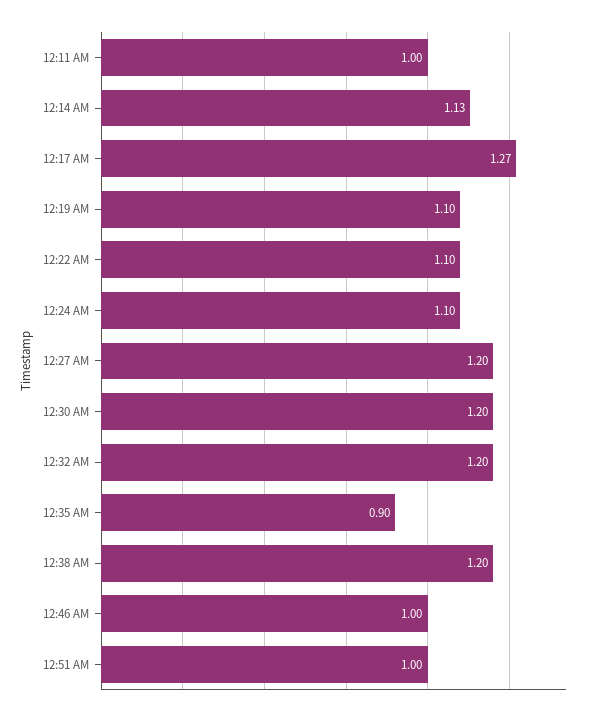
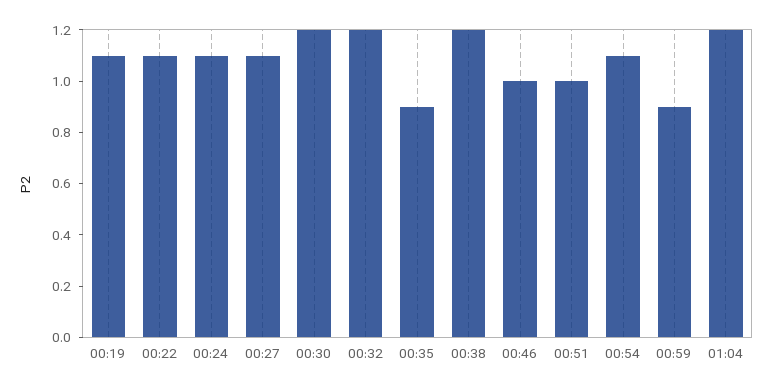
12:11 AM: 1 -> none
12:14 AM: 1.13 -> none
12:17 AM: 1.27 -> none
12:27 AM: 1.2 -> 1.1
00:54: none -> 1.1
00:59: none -> 0.9
01:04: none -> 1.2

